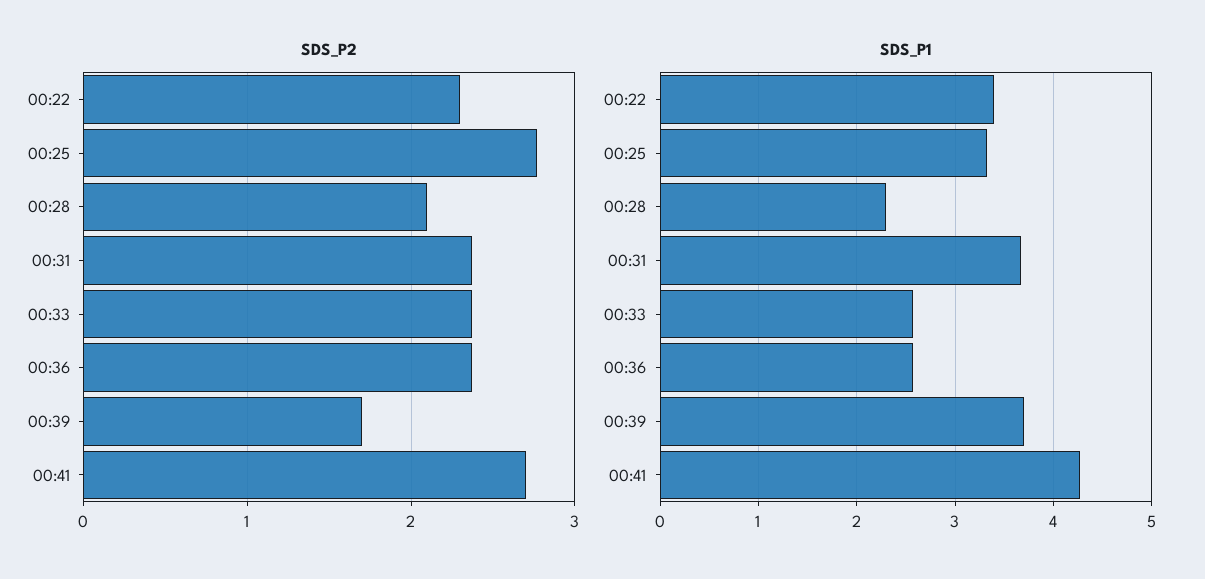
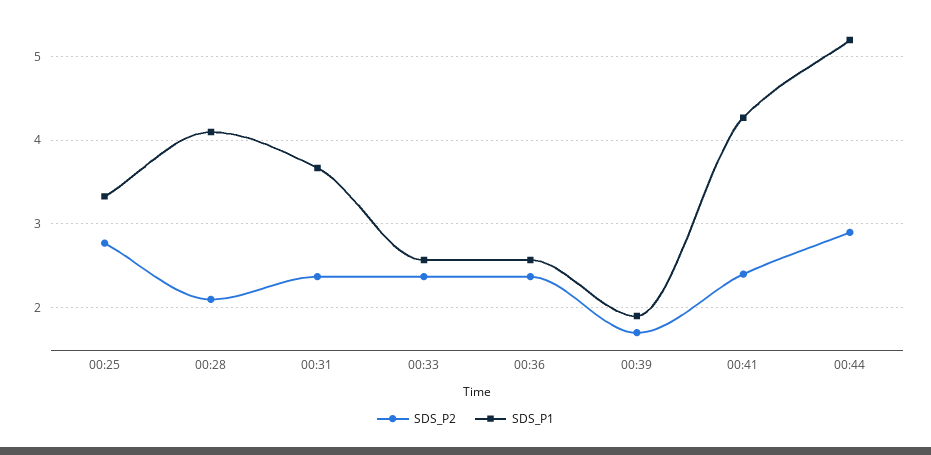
SDS_P2, 00:22: 2.3 -> none
SDS_P2, 00:41: 2.7 -> 2.4
SDS_P1, 00:22: 3.4 -> none
SDS_P1, 00:28: 2.3 -> 4.1
SDS_P1, 00:39: 3.7 -> 1.9
SDS_P2, 00:44: none -> 2.9
SDS_P1, 00:44: none -> 5.2

